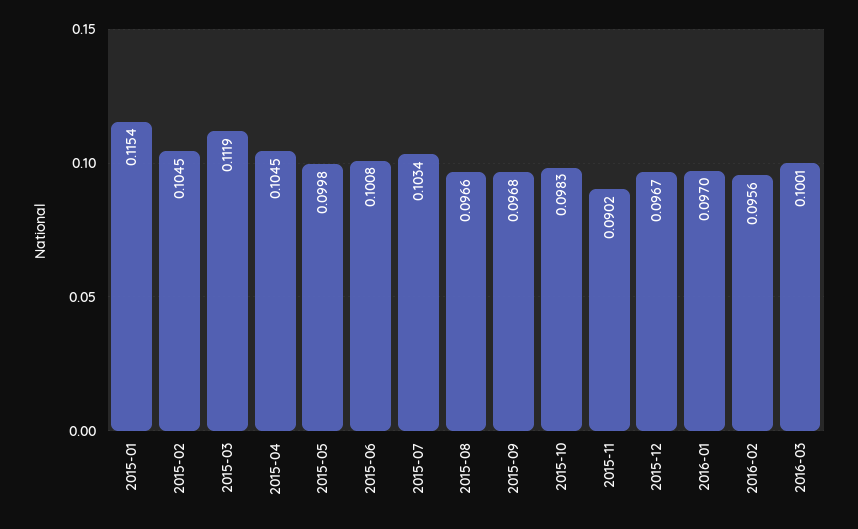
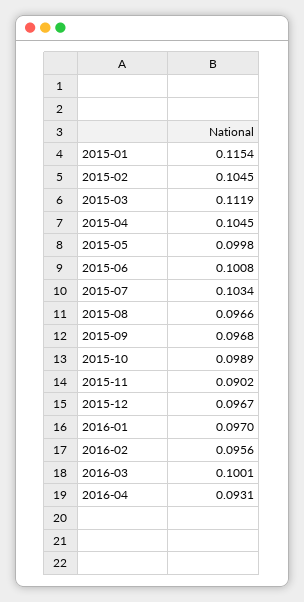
2015-10: 0.0983 -> 0.0989
2016-04: none -> 0.0931

